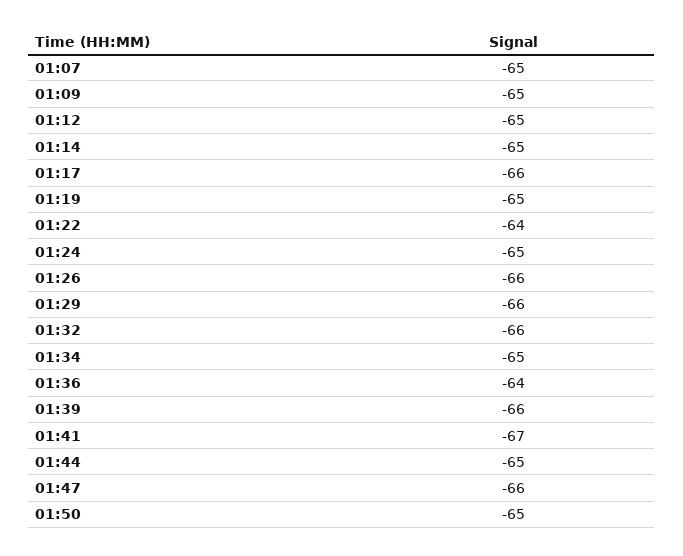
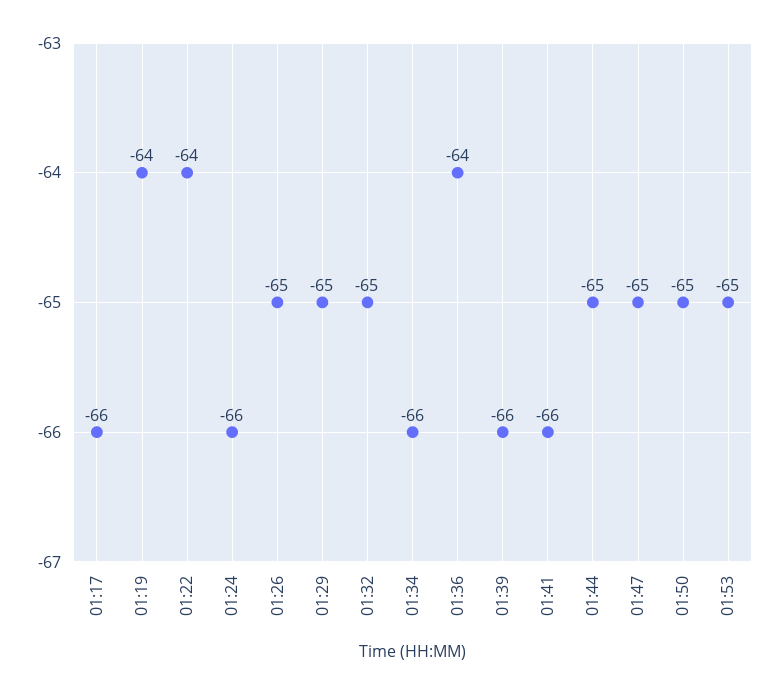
01:07: -65 -> none
01:09: -65 -> none
01:12: -65 -> none
01:14: -65 -> none
01:19: -65 -> -64
01:24: -65 -> -66
01:26: -66 -> -65
01:29: -66 -> -65
01:32: -66 -> -65
01:34: -65 -> -66
01:41: -67 -> -66
01:47: -66 -> -65
01:53: none -> -65

